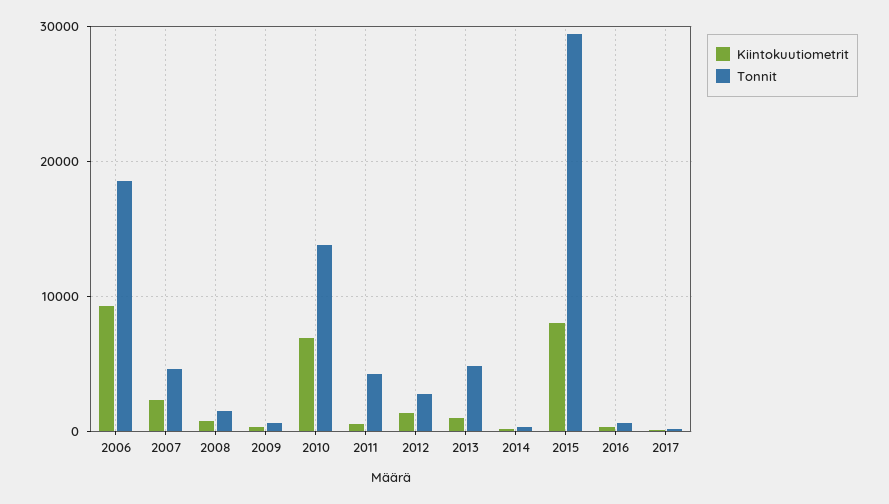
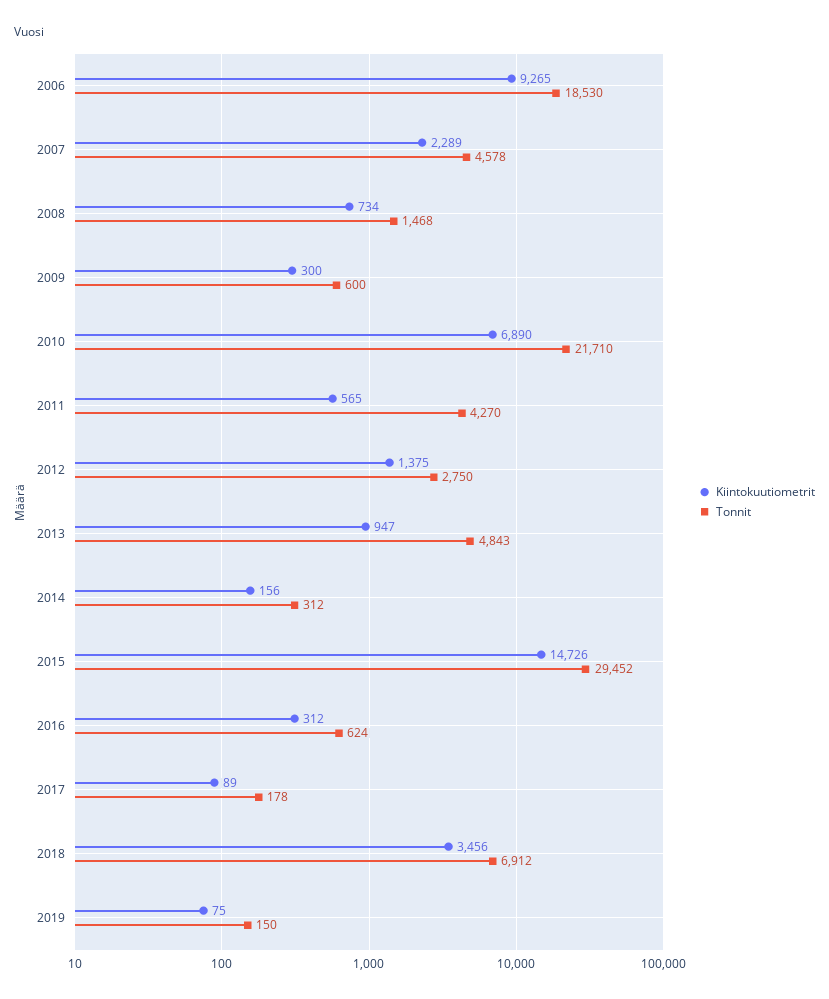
Tonnit, 2010: 14000 -> 21710
Kiintokuutiometrit, 2015: 8000 -> 14726
Kiintokuutiometrit, 2018: none -> 3456
Tonnit, 2018: none -> 6912
Kiintokuutiometrit, 2019: none -> 75
Tonnit, 2019: none -> 150

